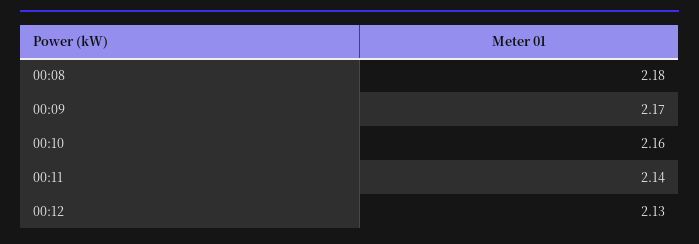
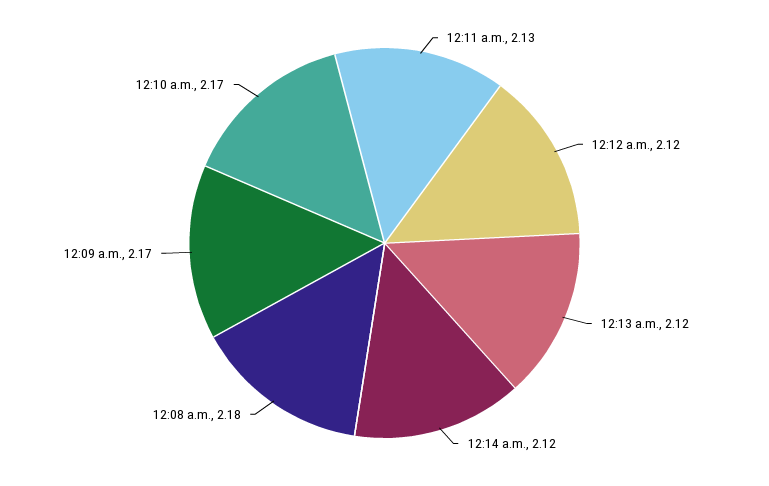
00:10: 2.16 -> 2.17
00:11: 2.14 -> 2.13
00:12: 2.13 -> 2.12
12:13 a.m.: none -> 2.12
12:14 a.m.: none -> 2.12

